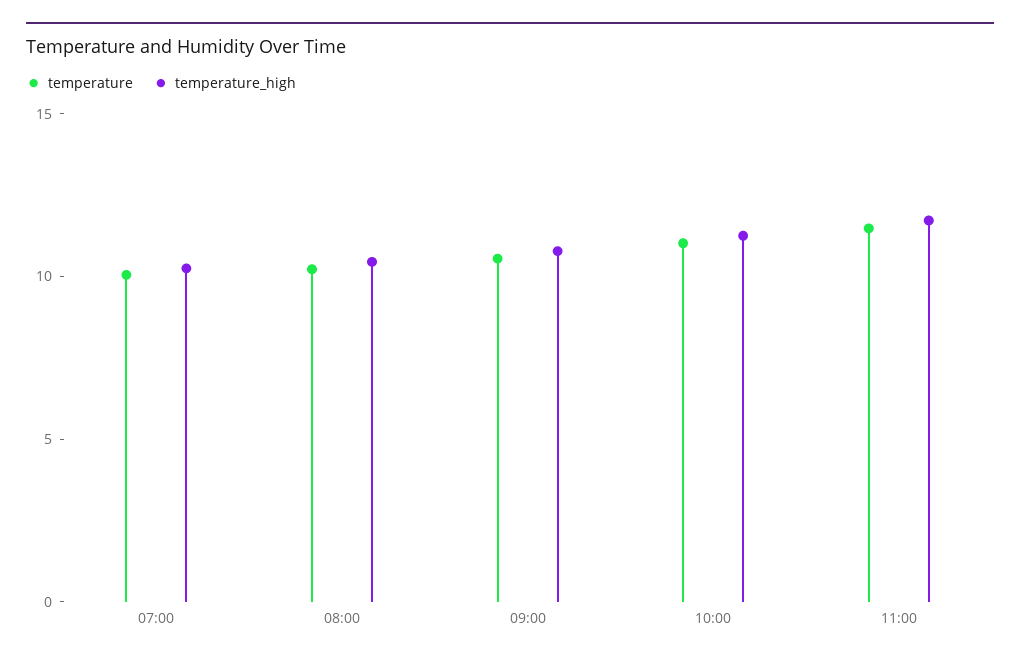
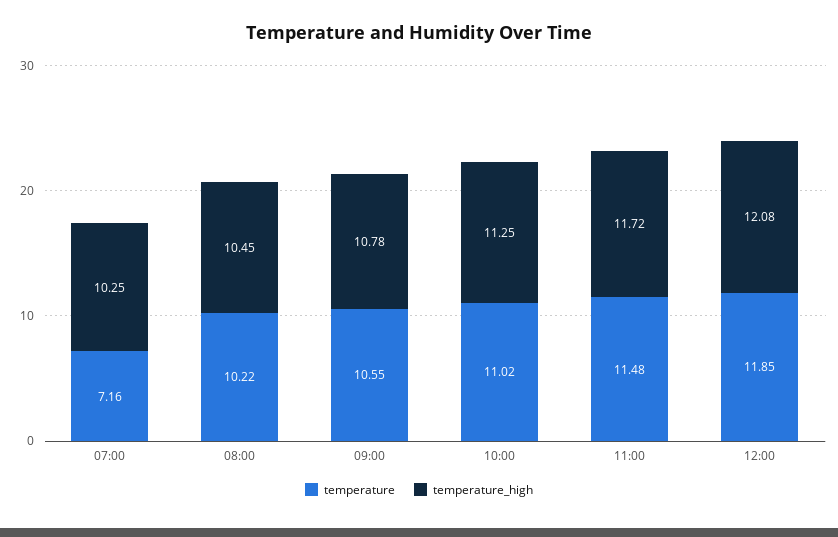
temperature, 07:00: 10 -> 7.16
temperature, 12:00: none -> 11.85
temperature_high, 12:00: none -> 12.08

